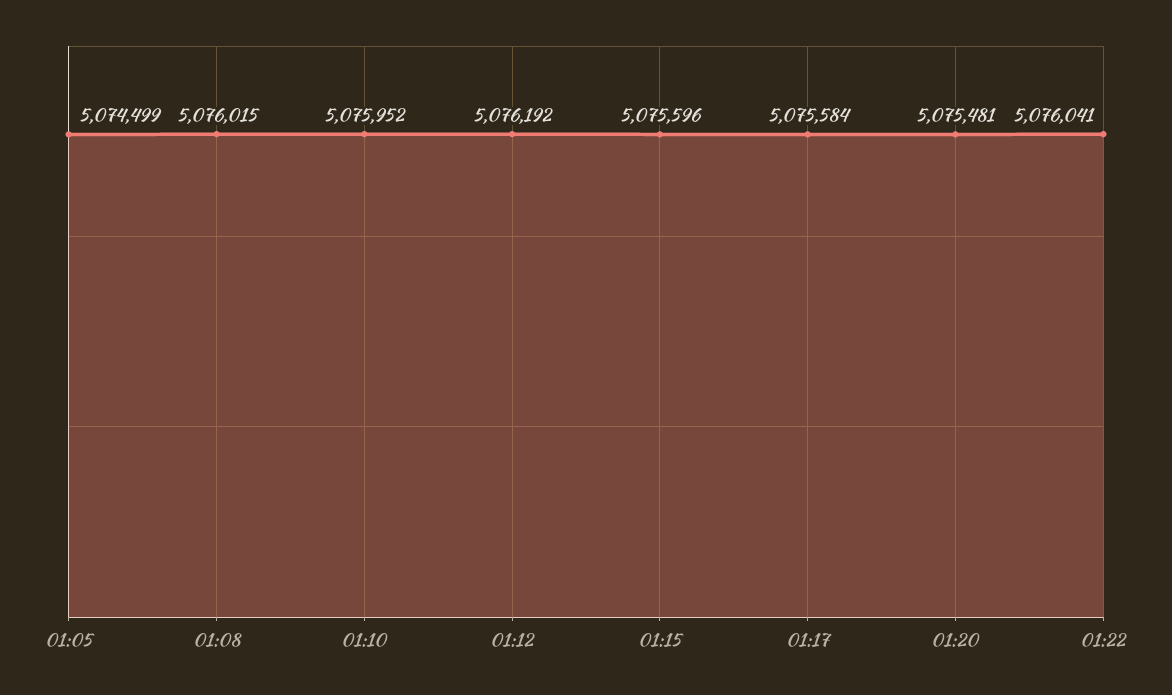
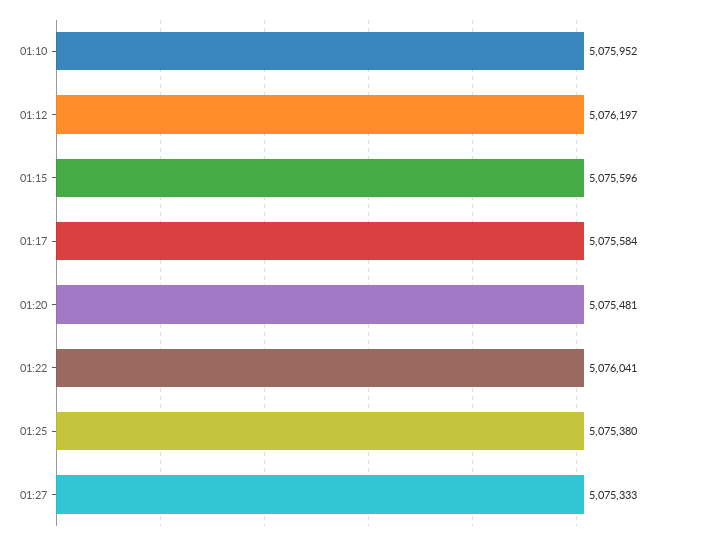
01:05: 5074499 -> none
01:08: 5076015 -> none
01:12: 5076192 -> 5076197
01:25: none -> 5075380
01:27: none -> 5075333

